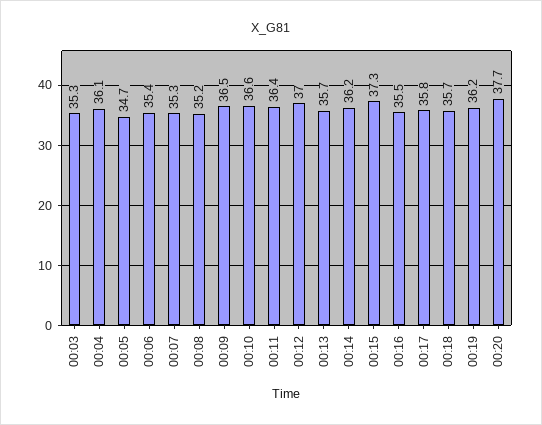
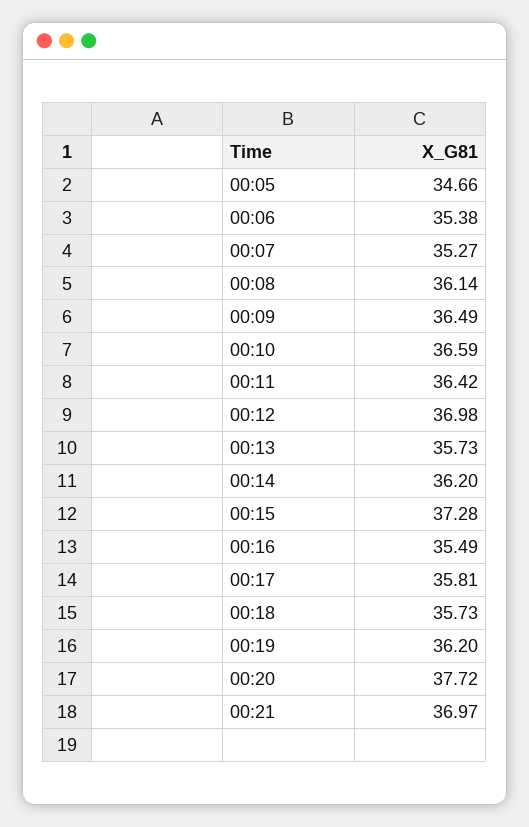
00:03: 35.3 -> none
00:04: 36.1 -> none
00:08: 35.2 -> 36.14
00:21: none -> 36.97

